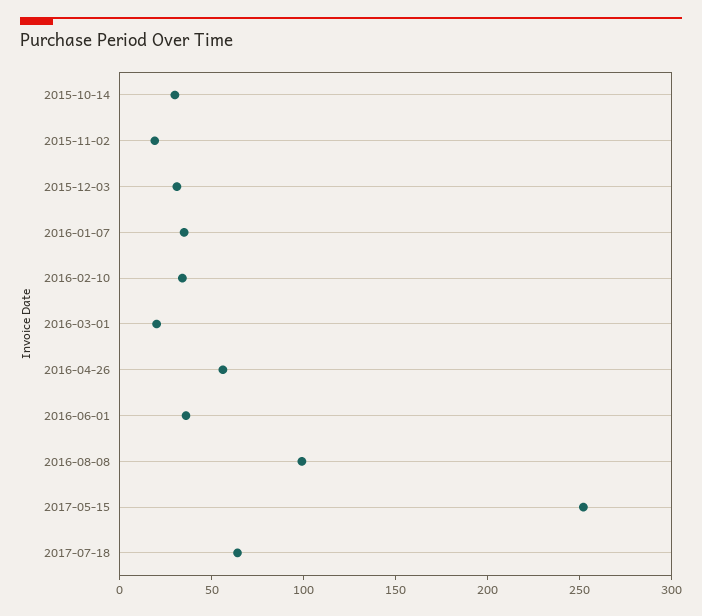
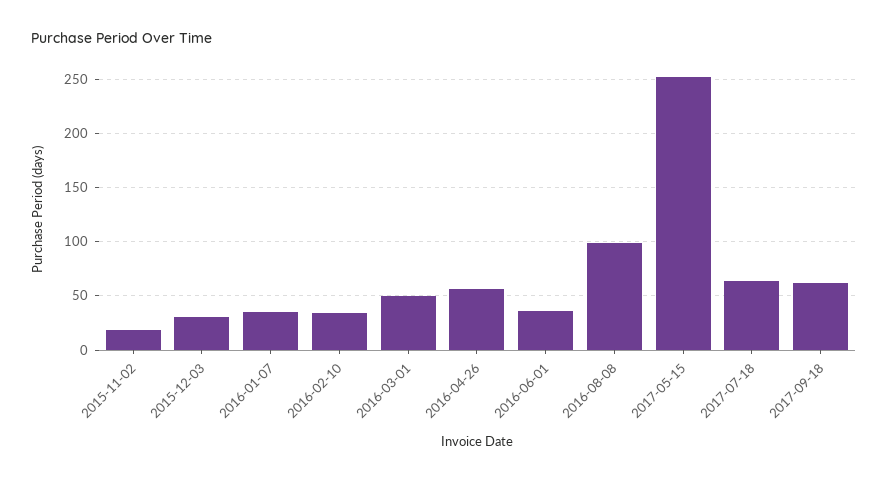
2015-10-14: 30 -> none
2016-03-01: 20 -> 50
2017-09-18: none -> 60

